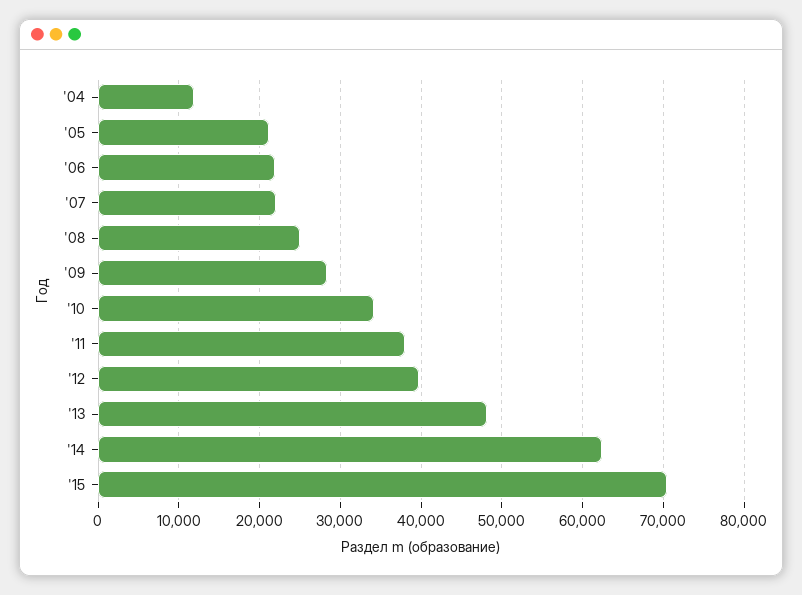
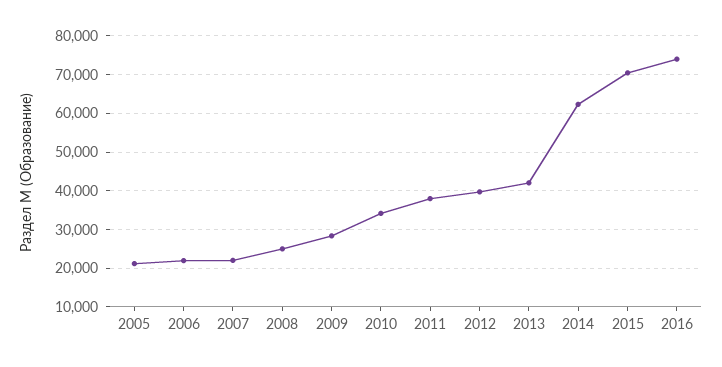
'04: 12000 -> none
'13: 48000 -> 42000
2016: none -> 74000

